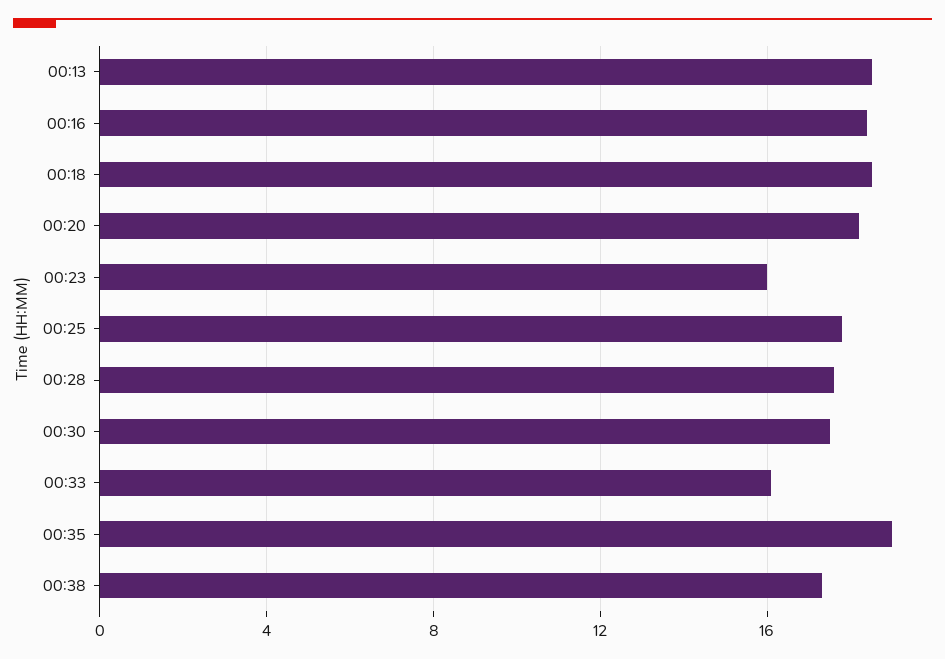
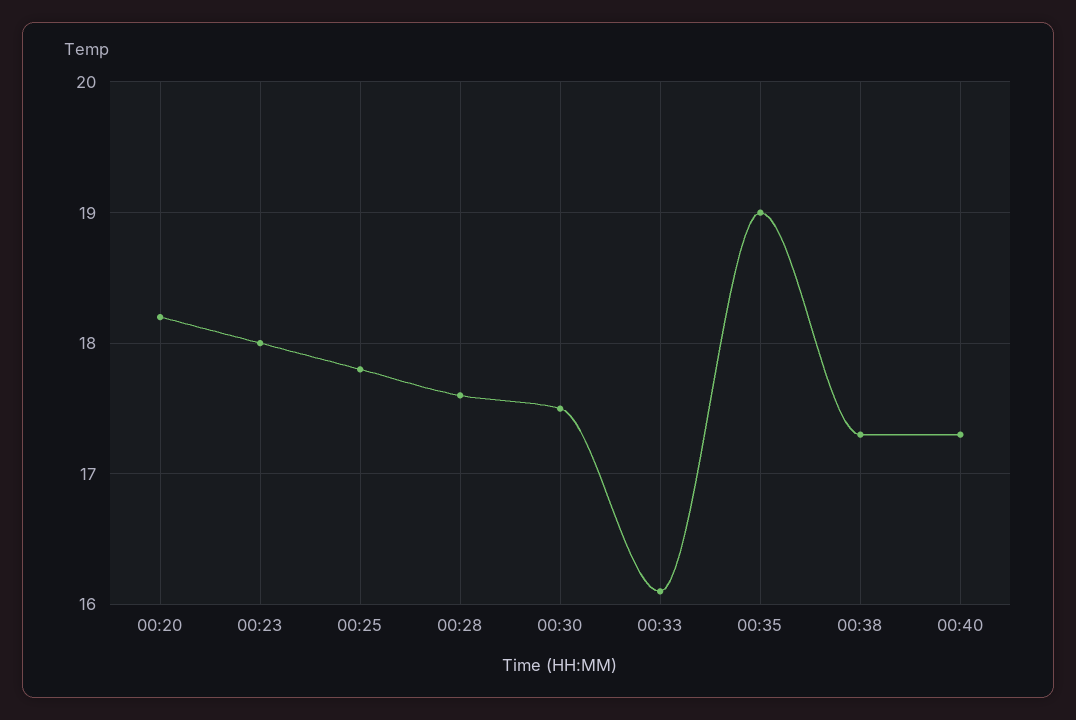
00:13: 18.5 -> none
00:16: 18.5 -> none
00:18: 18.5 -> none
00:23: 16 -> 18
00:40: none -> 17.3

